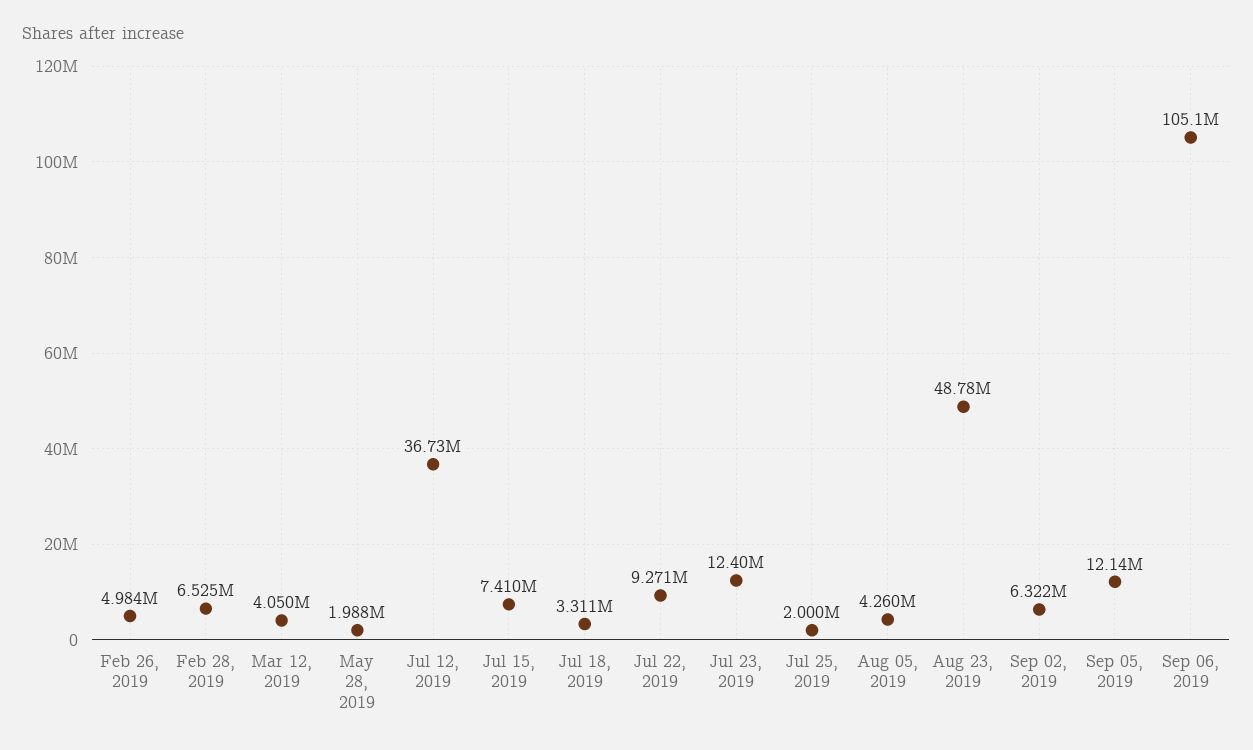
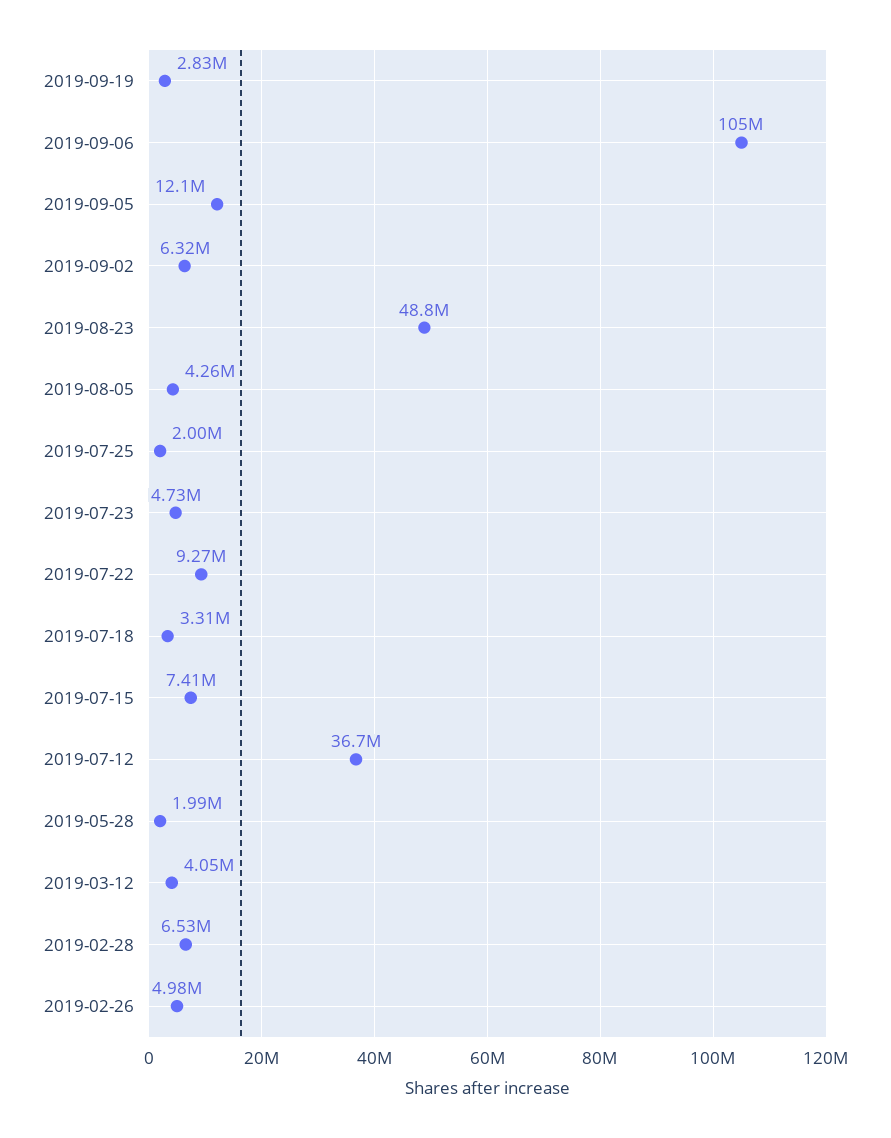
Jul 23, 2019: 12400000 -> 4730000
2019-09-19: none -> 2830000

